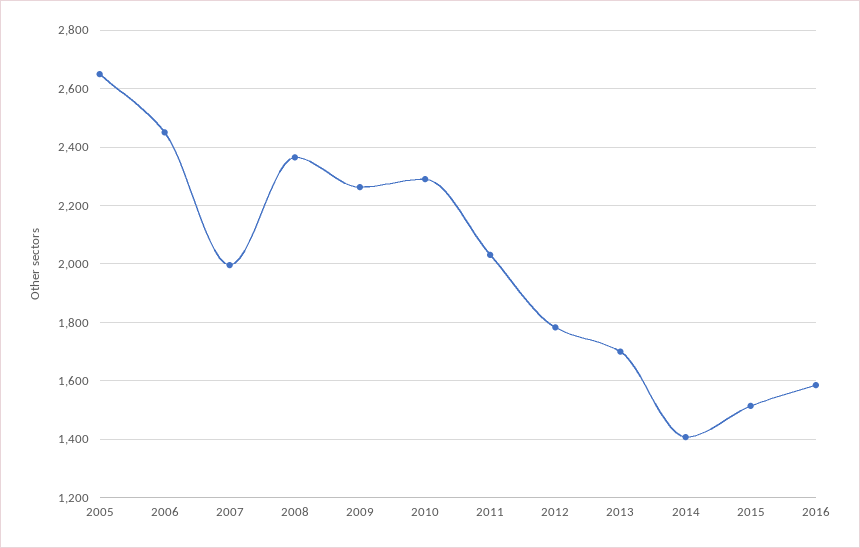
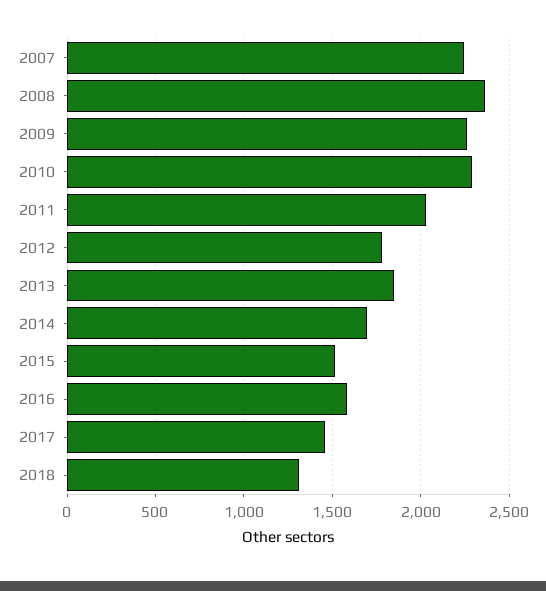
2005: 2650 -> none
2006: 2450 -> none
2007: 2000 -> 2250
2013: 1700 -> 1850
2014: 1400 -> 1700
2017: none -> 1450
2018: none -> 1300

